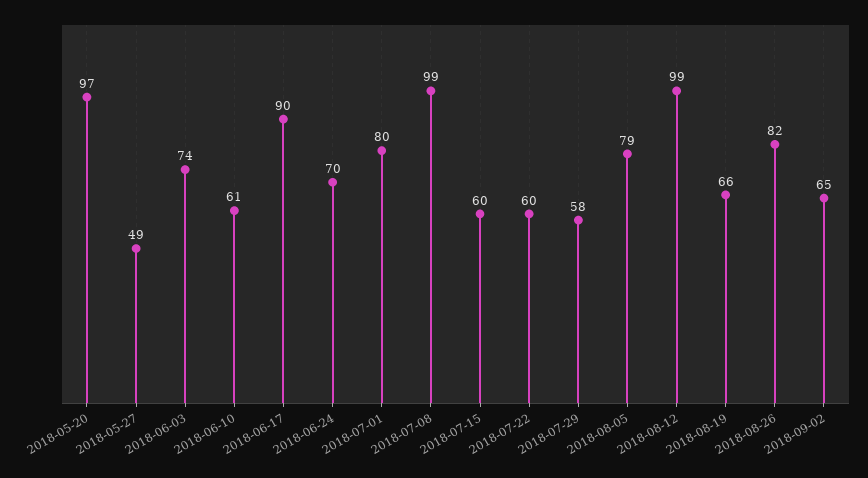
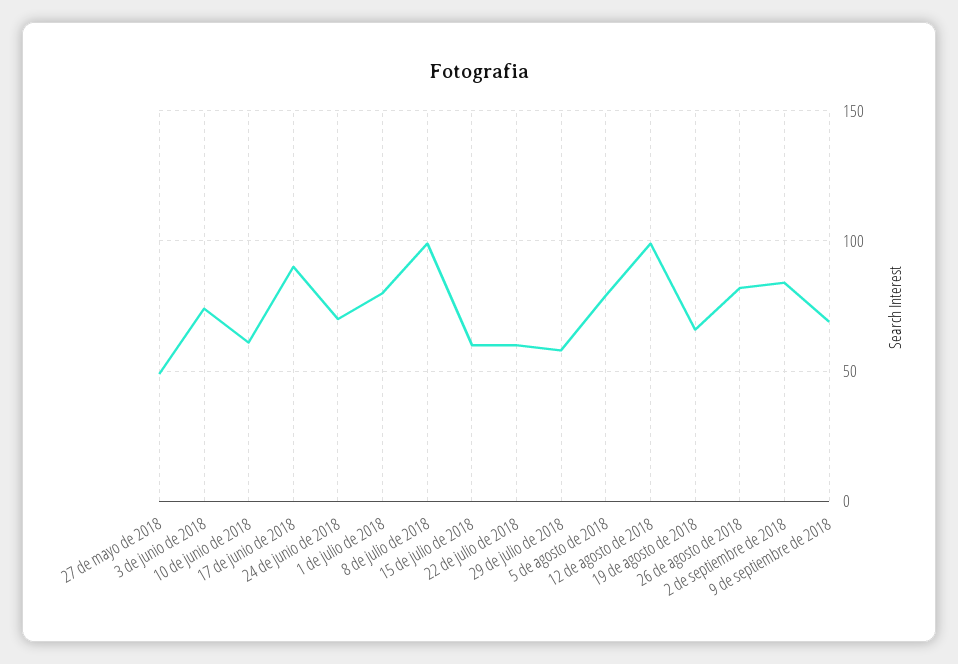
2018-05-20: 97 -> none
2018-09-02: 65 -> 85
9 de septiembre de 2018: none -> 70

